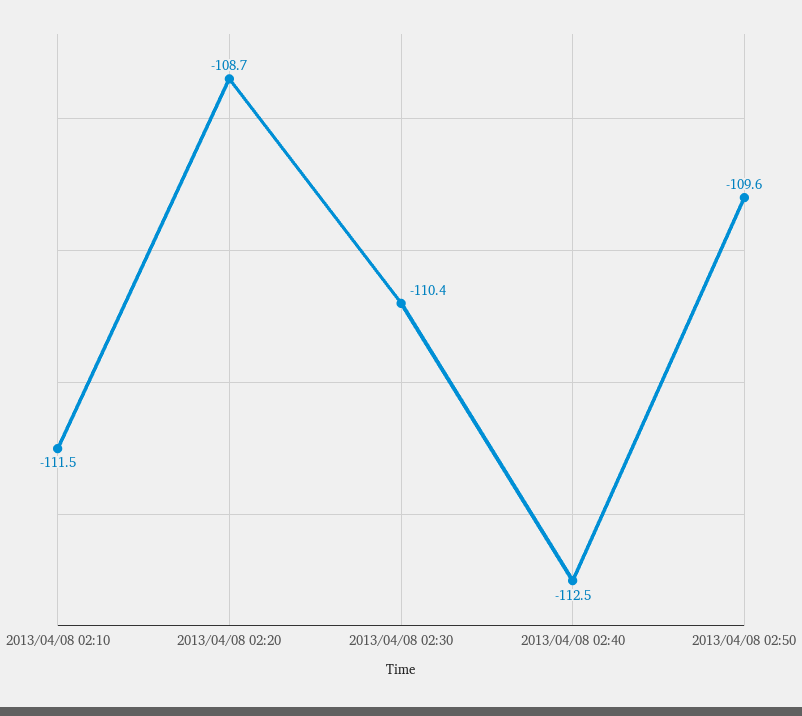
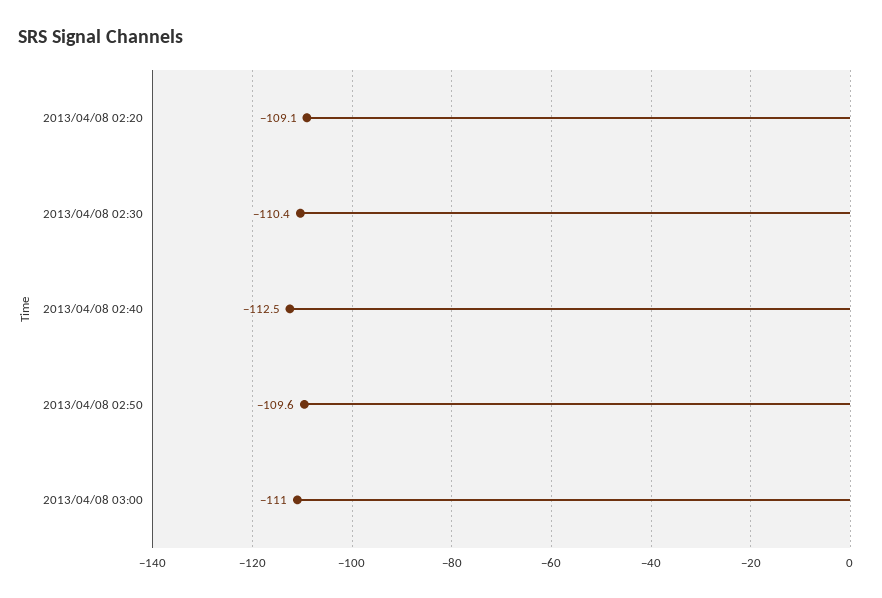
2013/04/08 02:10: -111.5 -> none
2013/04/08 02:20: -108.7 -> -109.1
2013/04/08 03:00: none -> -111

